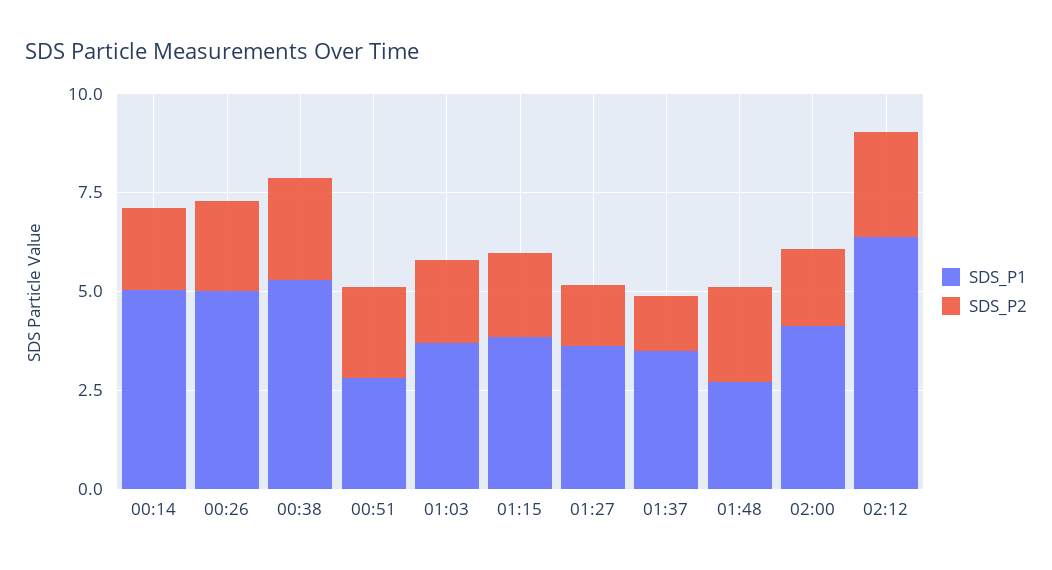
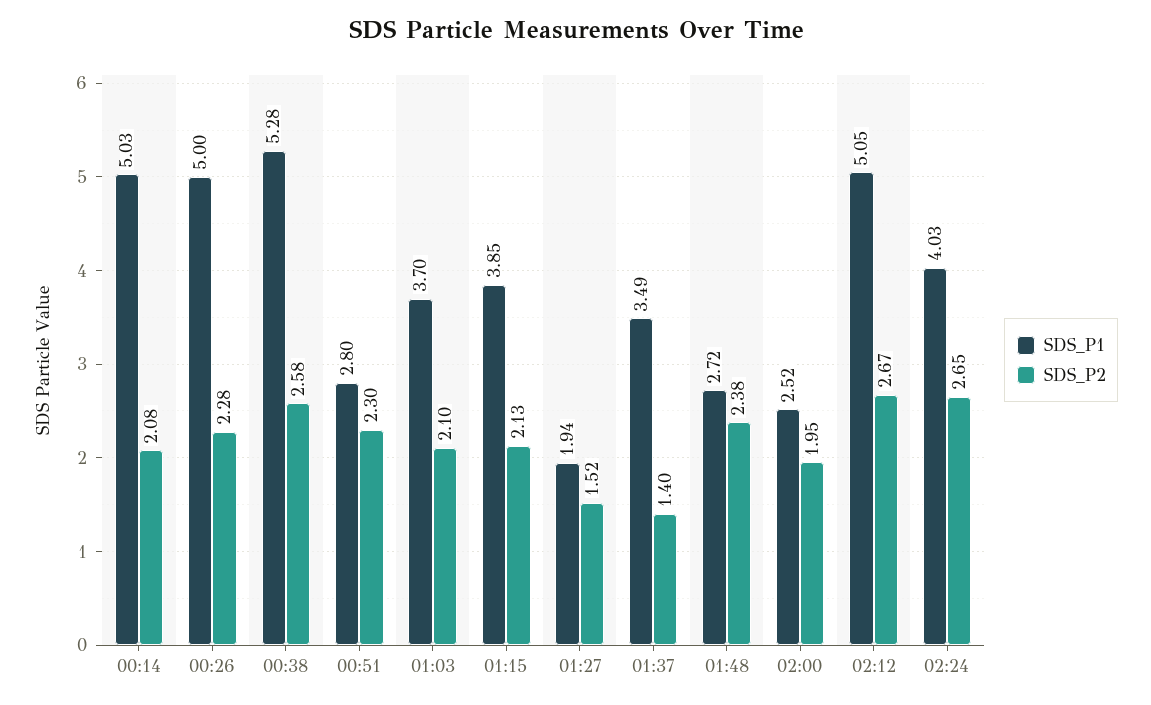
SDS_P1, 01:27: 3.5 -> 1.94
SDS_P1, 02:00: 4 -> 2.52
SDS_P1, 02:12: 6.5 -> 5.05
SDS_P1, 02:24: none -> 4.03
SDS_P2, 02:24: none -> 2.65

